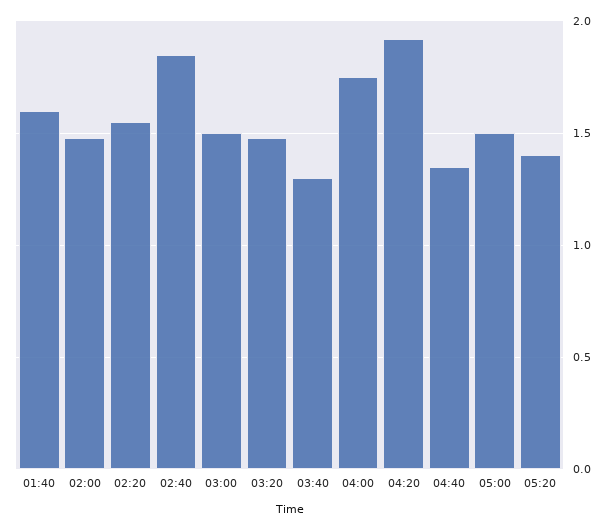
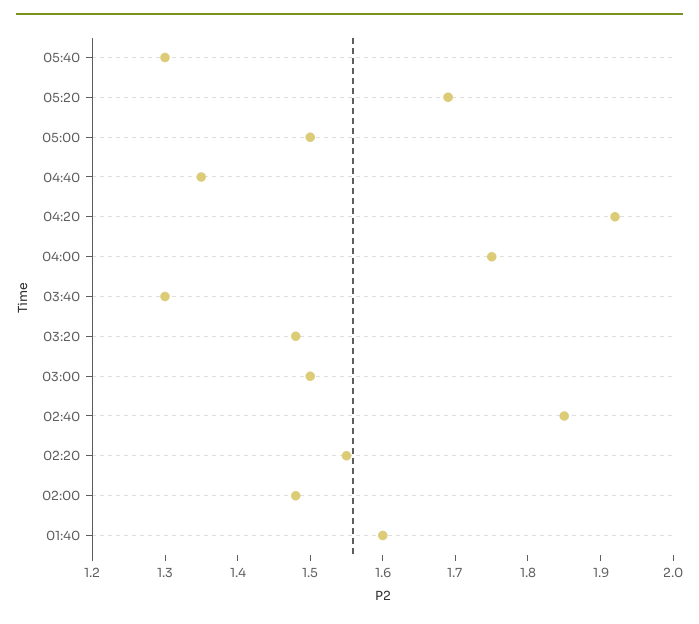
05:20: 1.4 -> 1.7
05:40: none -> 1.3

